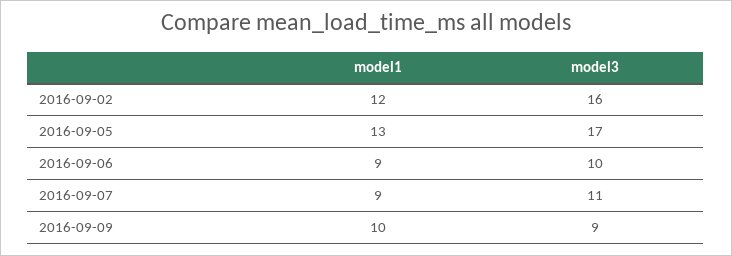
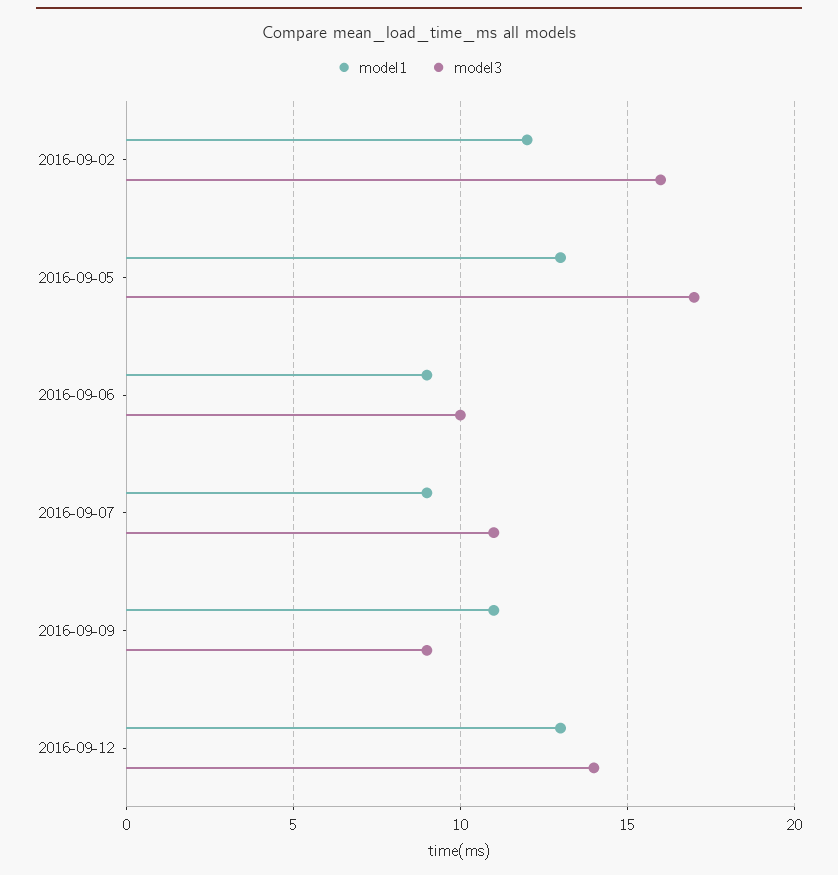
model1, 2016-09-09: 10 -> 11
model1, 2016-09-12: none -> 13
model3, 2016-09-12: none -> 14

